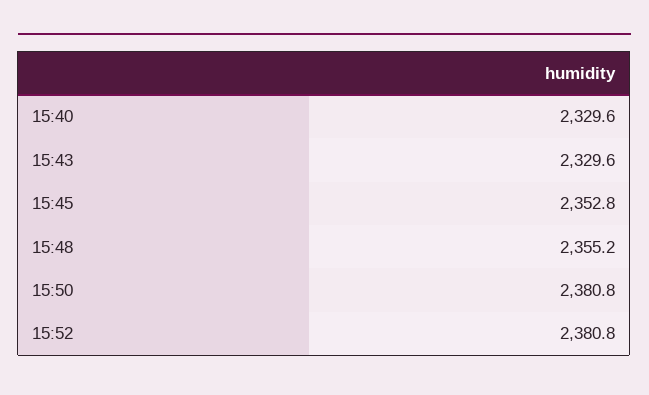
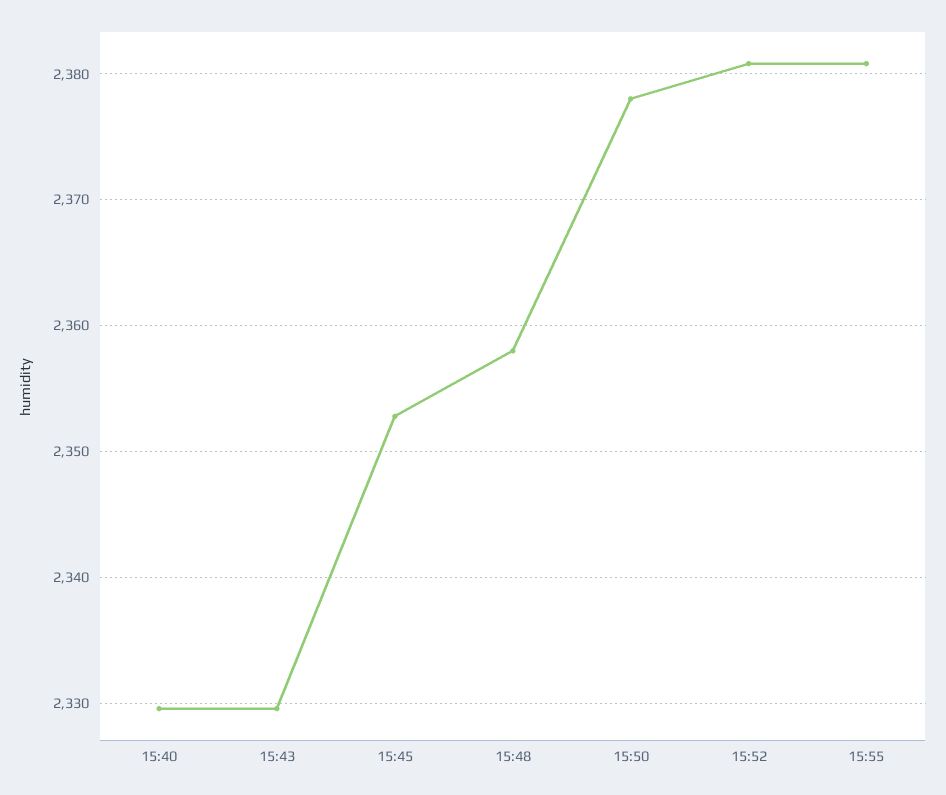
15:48: 2355.2 -> 2358
15:50: 2380.8 -> 2378
15:55: none -> 2381

